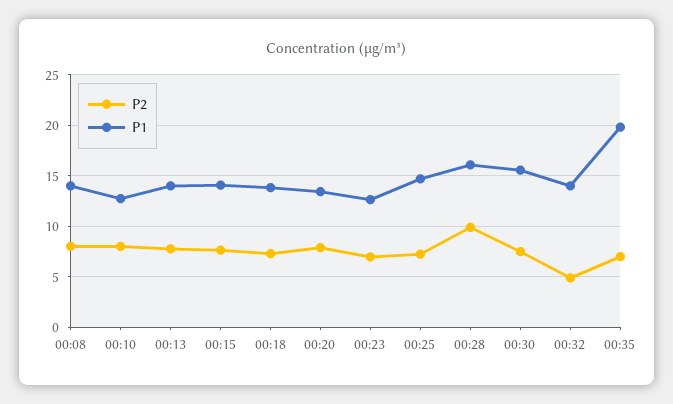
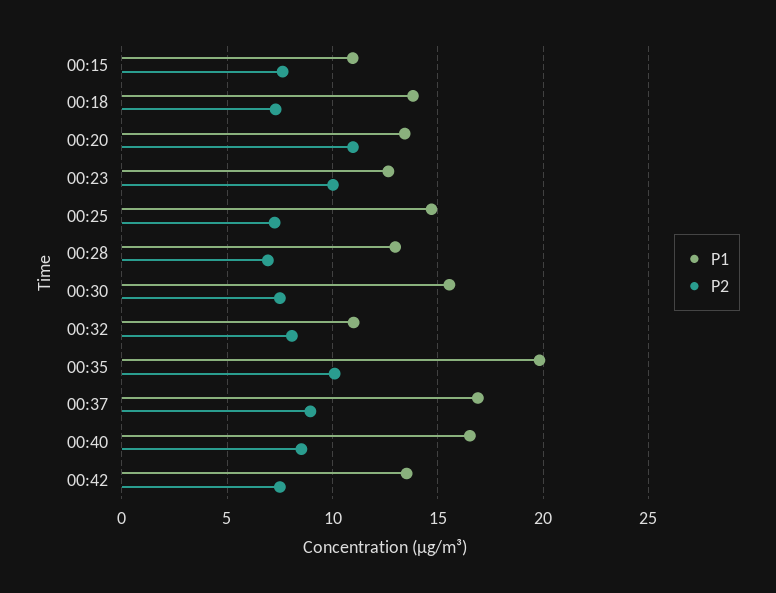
P2, 00:08: 8 -> none
P1, 00:08: 14 -> none
P2, 00:10: 8 -> none
P1, 00:10: 13 -> none
P2, 00:13: 8 -> none
P1, 00:13: 14 -> none
P1, 00:15: 14 -> 11
P2, 00:20: 8 -> 11
P2, 00:23: 7 -> 10
P2, 00:28: 10 -> 7
P1, 00:28: 16 -> 13
P2, 00:32: 5 -> 8
P1, 00:32: 14 -> 11
P2, 00:35: 7 -> 10
P1, 00:37: none -> 17
P2, 00:37: none -> 9
P1, 00:40: none -> 16.5
P2, 00:40: none -> 8.5
P1, 00:42: none -> 13.5
P2, 00:42: none -> 7.5

